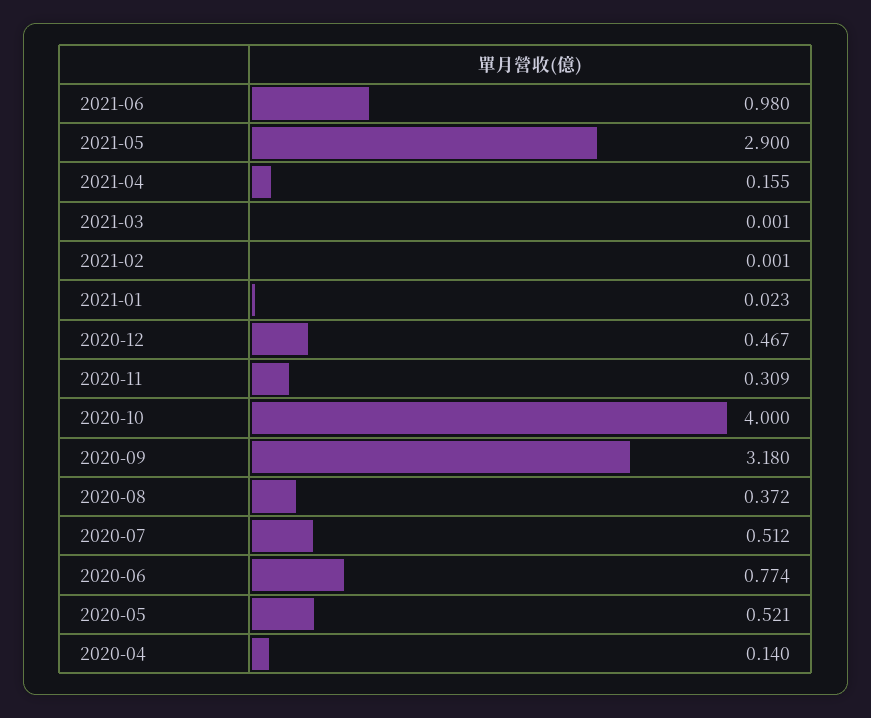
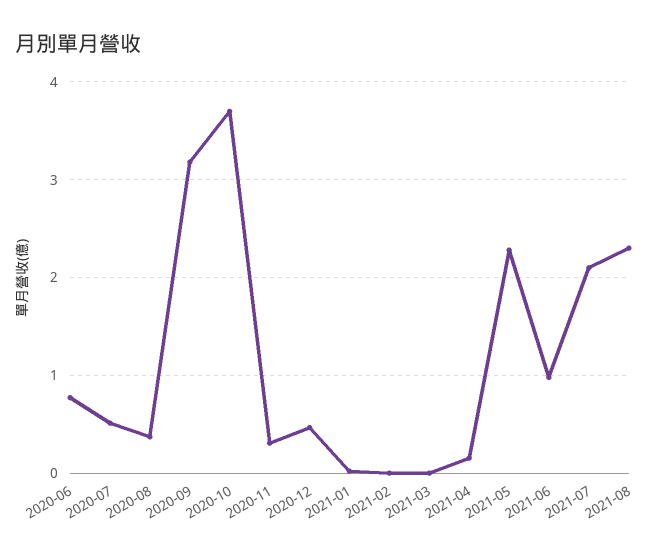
2021-05: 2.9 -> 2.3
2020-10: 4 -> 3.7
2020-05: 0.521 -> none
2020-04: 0.14 -> none
2021-07: none -> 2.1
2021-08: none -> 2.3

